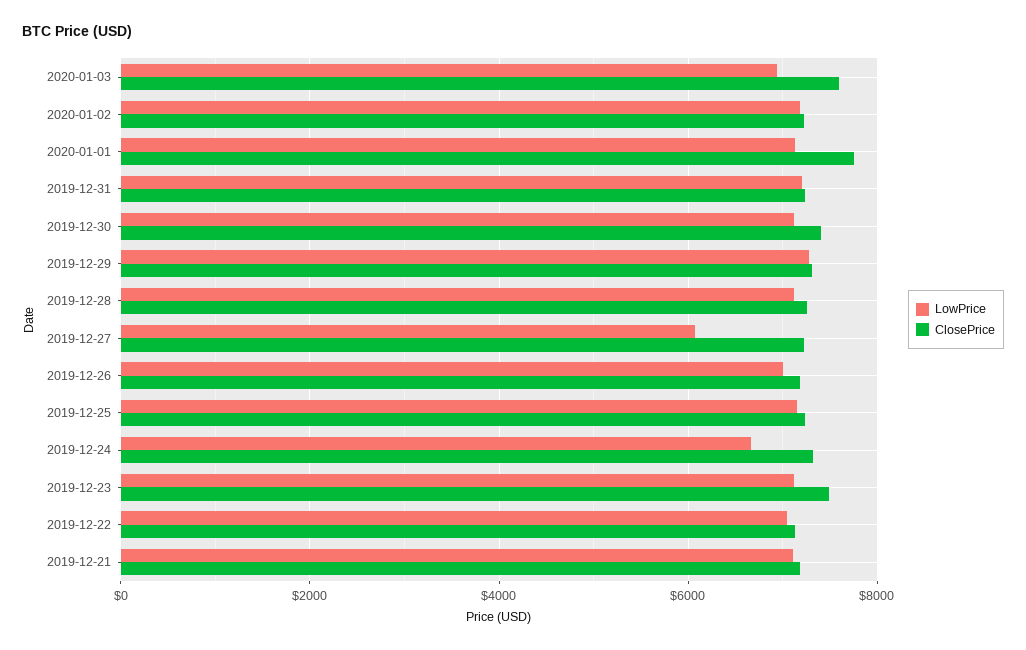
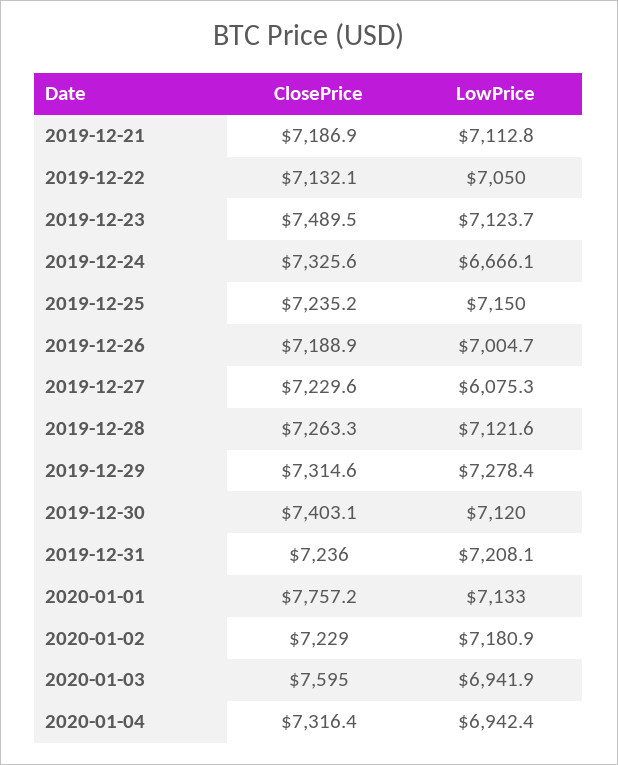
ClosePrice, 2020-01-04: none -> 7316.4
LowPrice, 2020-01-04: none -> 6942.4

